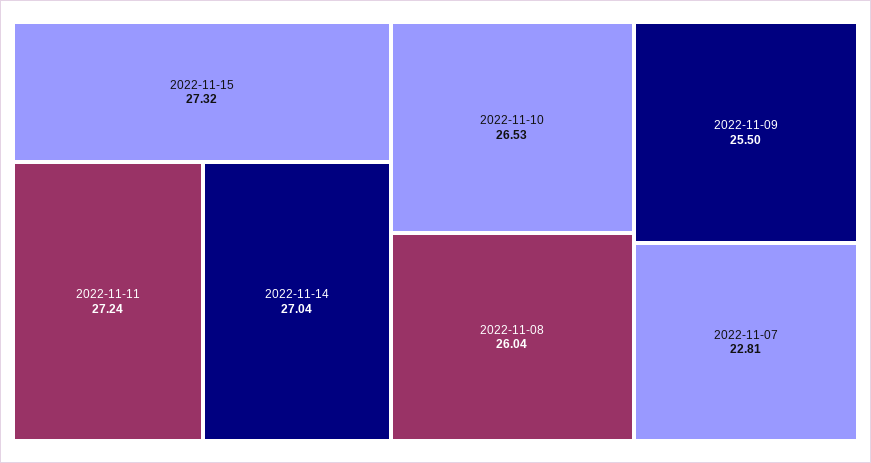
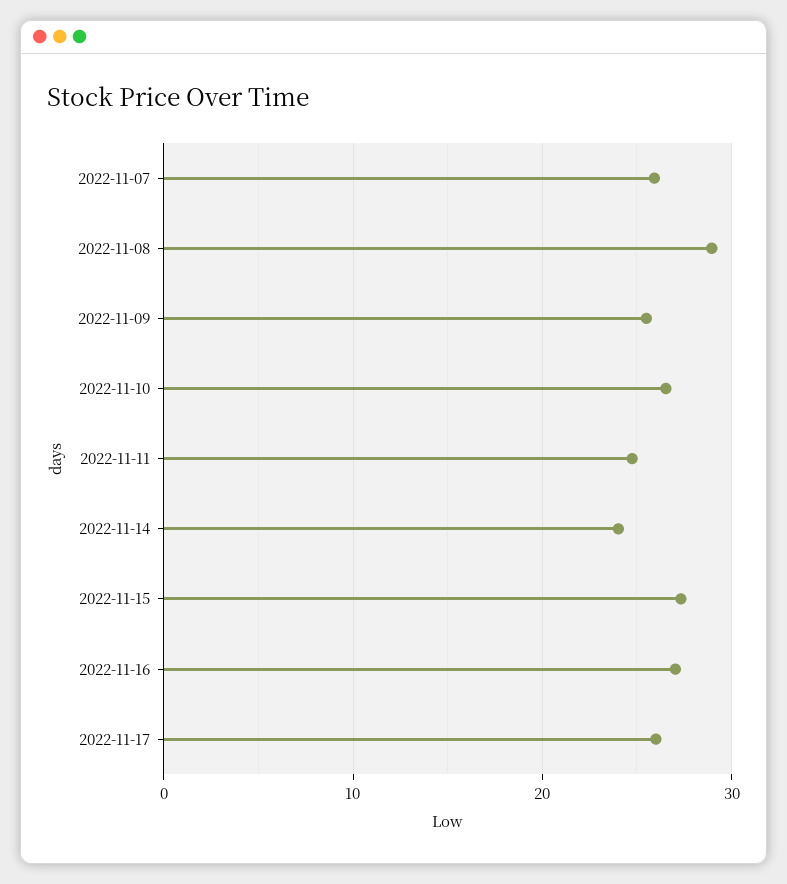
2022-11-11: 27.24 -> 25
2022-11-14: 27.04 -> 24
2022-11-08: 26.04 -> 29
2022-11-07: 22.81 -> 26
2022-11-16: none -> 27
2022-11-17: none -> 26

